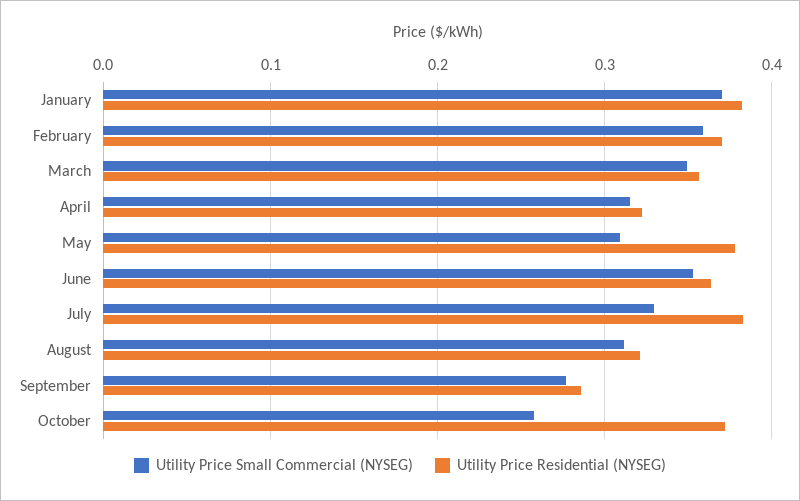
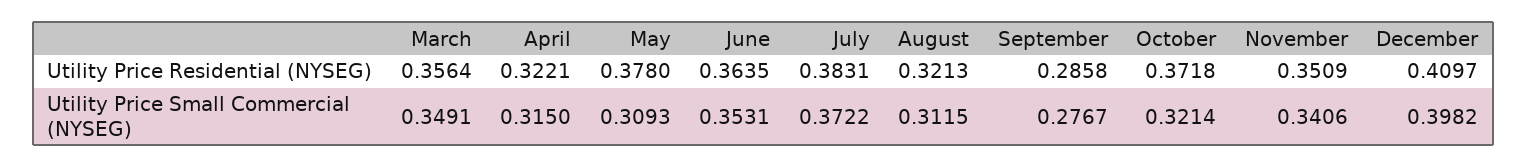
Utility Price Small Commercial (NYSEG), January: 0.37 -> none
Utility Price Residential (NYSEG), January: 0.38 -> none
Utility Price Small Commercial (NYSEG), February: 0.36 -> none
Utility Price Residential (NYSEG), February: 0.37 -> none
Utility Price Small Commercial (NYSEG), July: 0.33 -> 0.3722
Utility Price Small Commercial (NYSEG), October: 0.26 -> 0.3214
Utility Price Residential (NYSEG), November: none -> 0.3509
Utility Price Residential (NYSEG), December: none -> 0.4097
Utility Price Small Commercial (NYSEG), November: none -> 0.3406
Utility Price Small Commercial (NYSEG), December: none -> 0.3982

